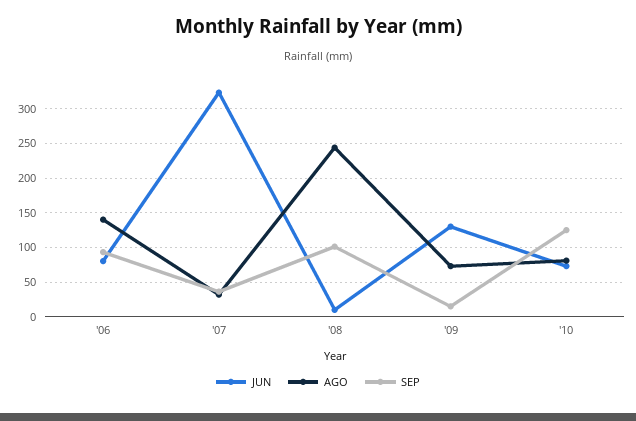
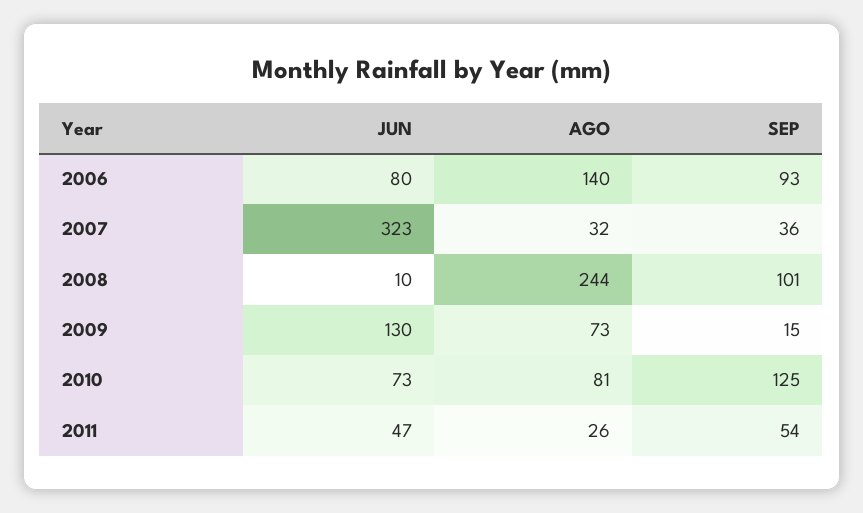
JUN, 2011: none -> 47
AGO, 2011: none -> 26
SEP, 2011: none -> 54

